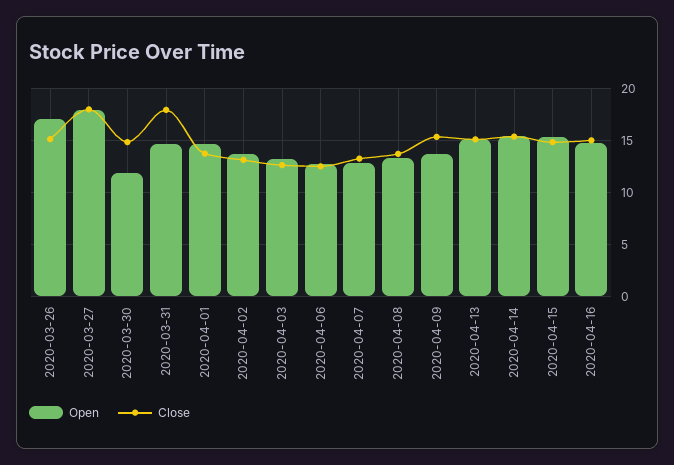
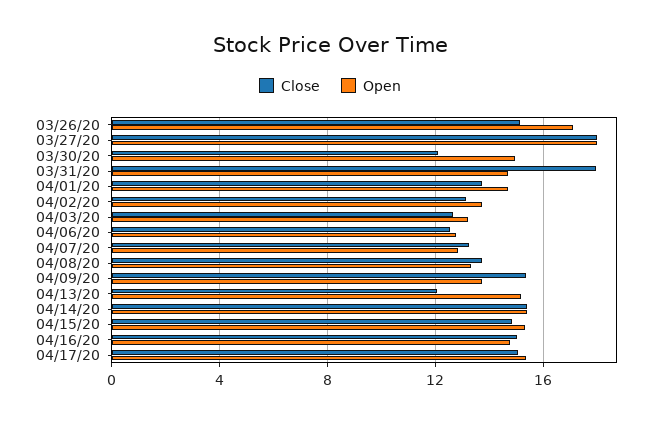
Open, 2020-03-30: 12 -> 15
Close, 2020-03-30: 15 -> 12
Close, 2020-04-13: 15 -> 12
Close, 04/17/20: none -> 15
Open, 04/17/20: none -> 15.5

